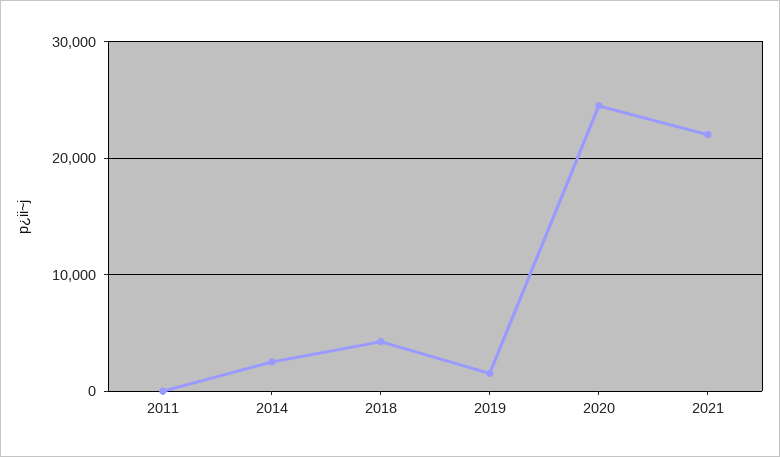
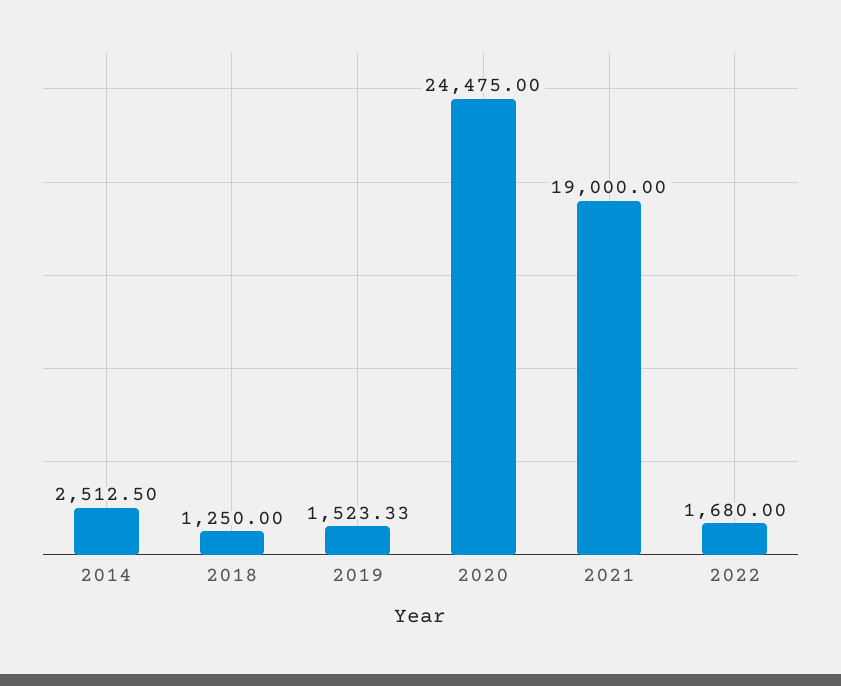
2011: 0 -> none
2018: 4000 -> 1250
2021: 22000 -> 19000
2022: none -> 1680

